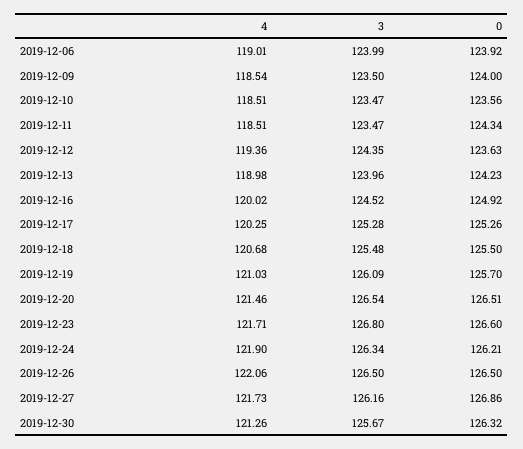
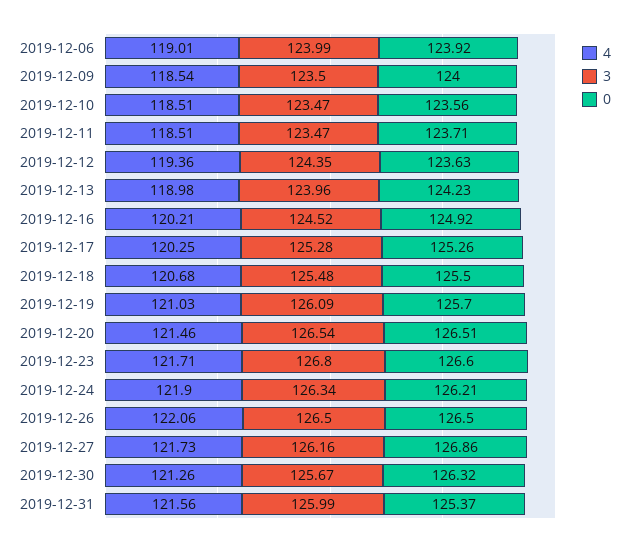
0, 2019-12-11: 124.34 -> 123.71
4, 2019-12-16: 120.02 -> 120.21
4, 2019-12-31: none -> 121.56
3, 2019-12-31: none -> 125.99
0, 2019-12-31: none -> 125.37

